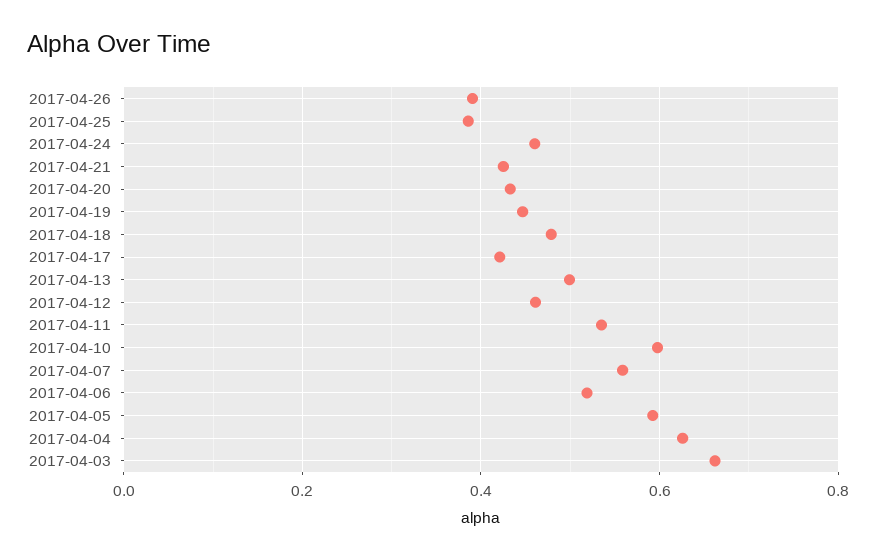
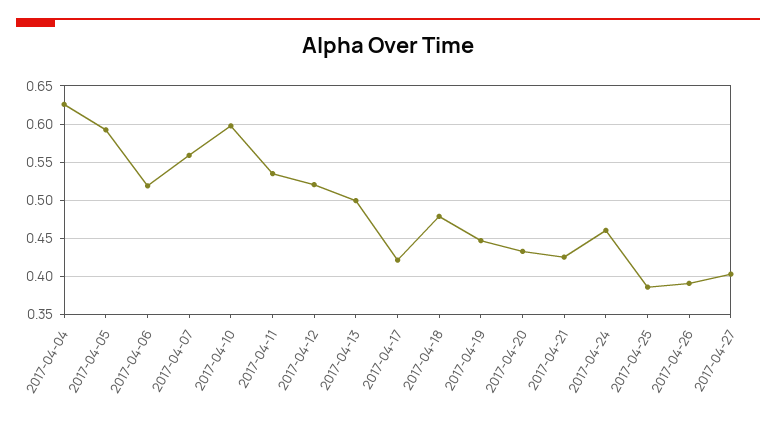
2017-04-12: 0.46 -> 0.52
2017-04-03: 0.66 -> none
2017-04-27: none -> 0.4

